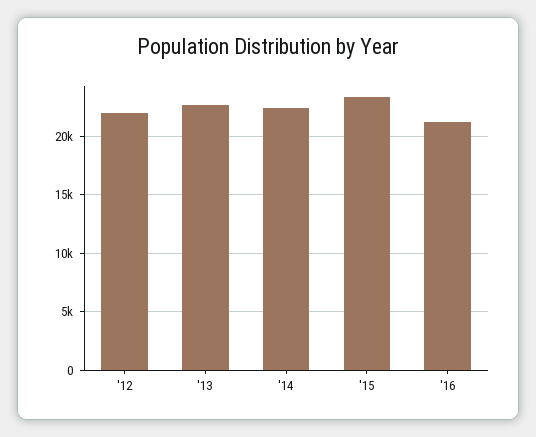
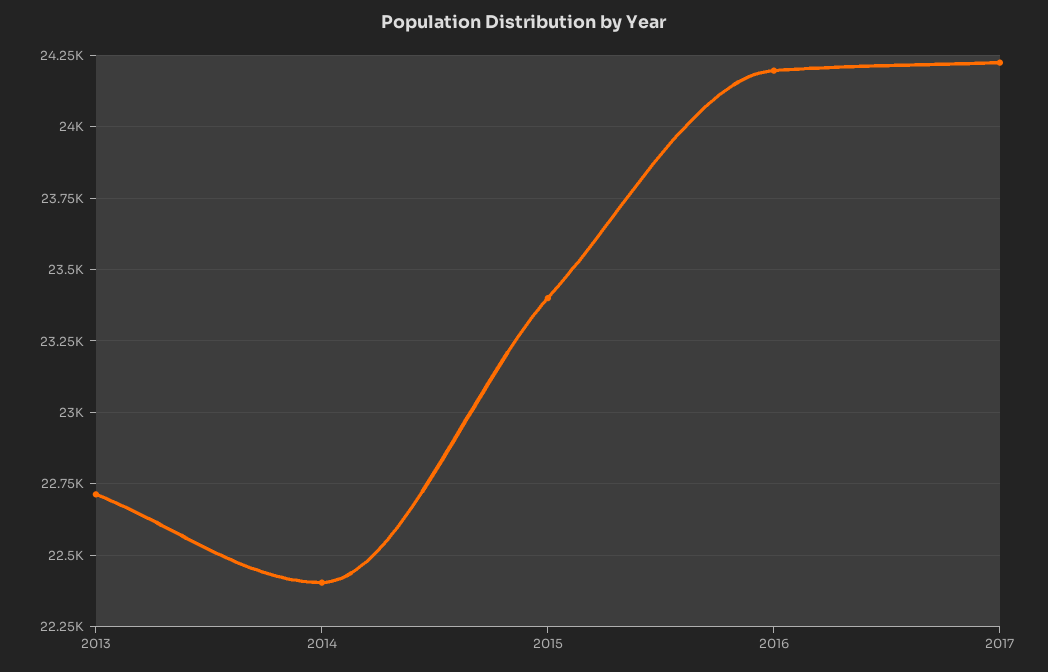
'12: 22000 -> none
'16: 21000 -> 24200
2017: none -> 24225

